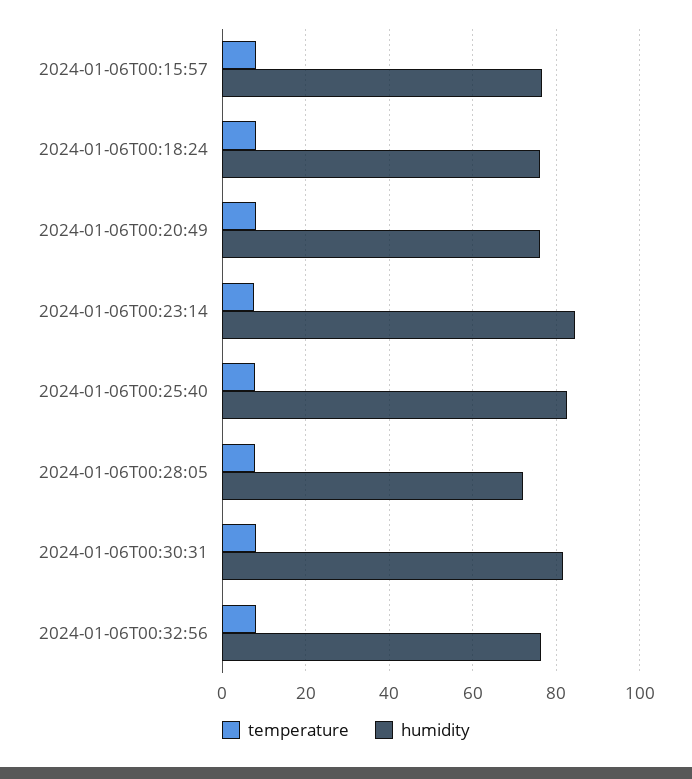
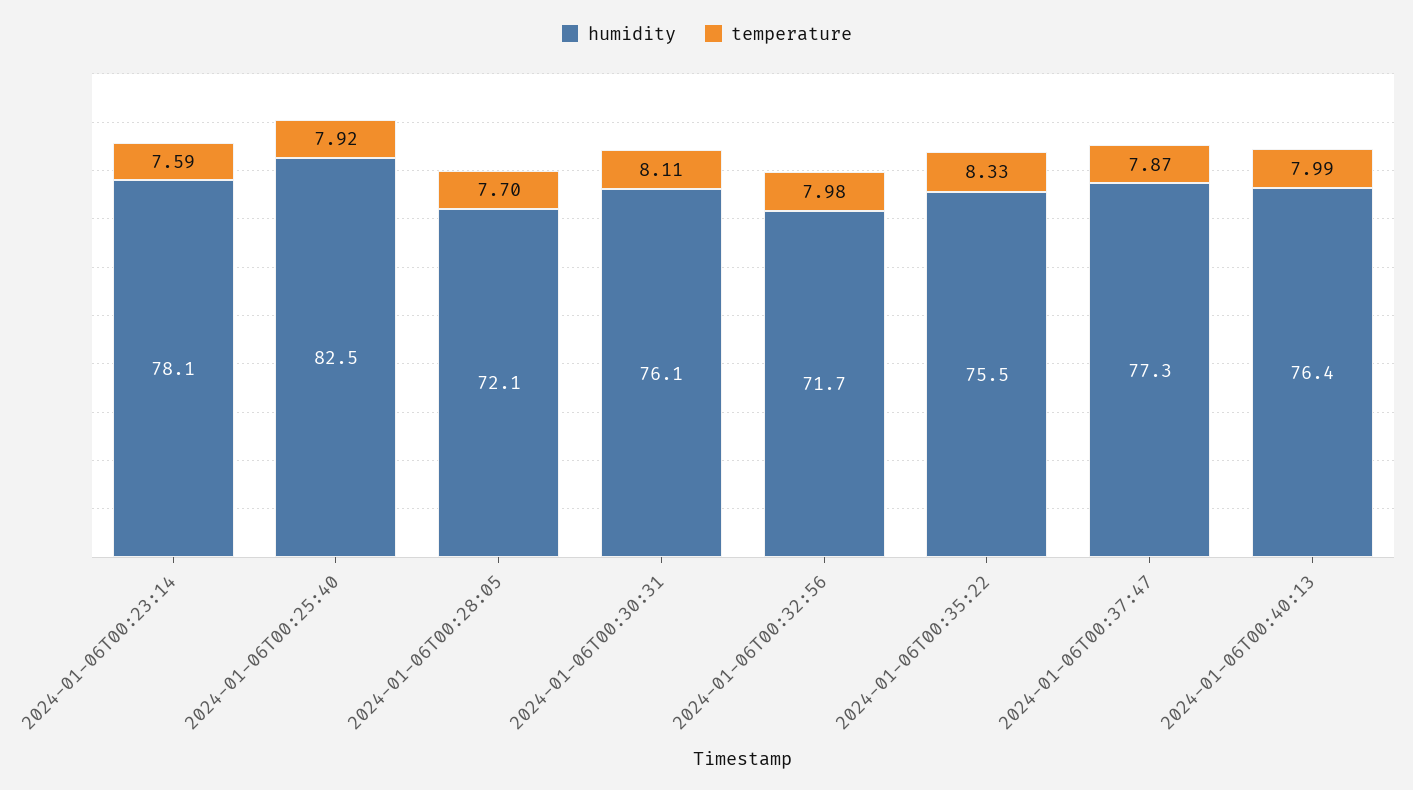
temperature, 2024-01-06T00:15:57: 8 -> none
humidity, 2024-01-06T00:15:57: 76 -> none
temperature, 2024-01-06T00:18:24: 8 -> none
humidity, 2024-01-06T00:18:24: 76 -> none
temperature, 2024-01-06T00:20:49: 8 -> none
humidity, 2024-01-06T00:20:49: 76 -> none
humidity, 2024-01-06T00:23:14: 84 -> 78.1
humidity, 2024-01-06T00:30:31: 82 -> 76.1
humidity, 2024-01-06T00:32:56: 76 -> 71.7
humidity, 2024-01-06T00:35:22: none -> 75.5
temperature, 2024-01-06T00:35:22: none -> 8.33
humidity, 2024-01-06T00:37:47: none -> 77.3
temperature, 2024-01-06T00:37:47: none -> 7.87
humidity, 2024-01-06T00:40:13: none -> 76.4
temperature, 2024-01-06T00:40:13: none -> 7.99

